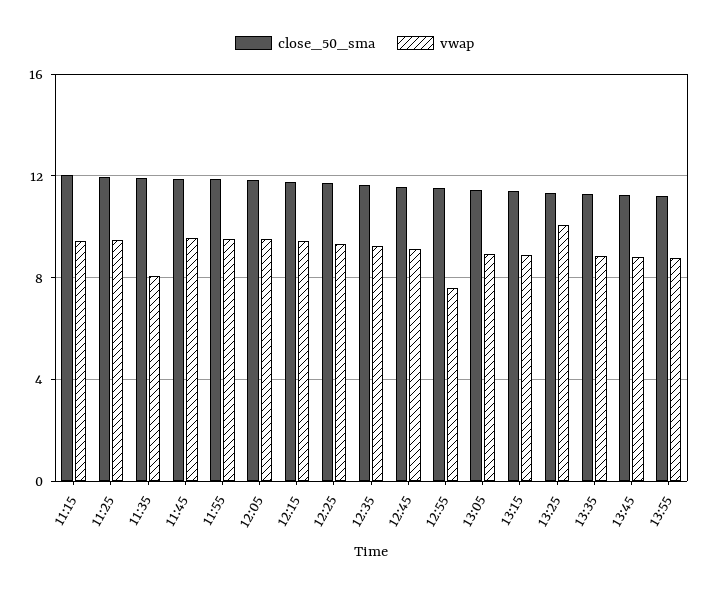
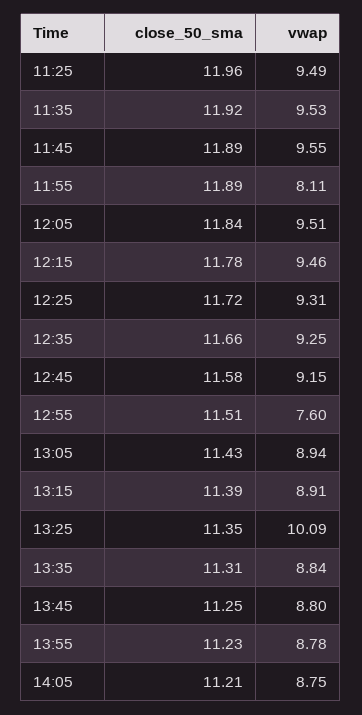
close_50_sma, 11:15: 12 -> none
vwap, 11:15: 9.5 -> none
vwap, 11:35: 8 -> 9.53
vwap, 11:55: 9.5 -> 8.11
close_50_sma, 14:05: none -> 11.21
vwap, 14:05: none -> 8.75

